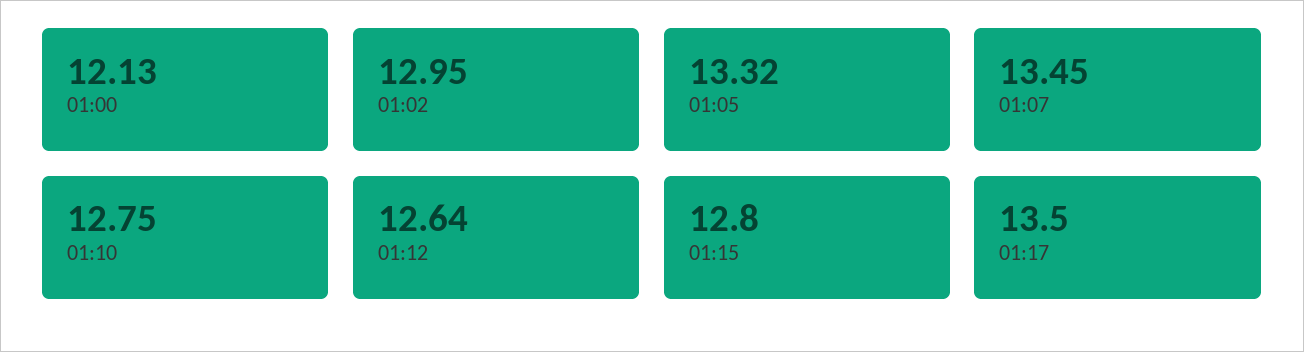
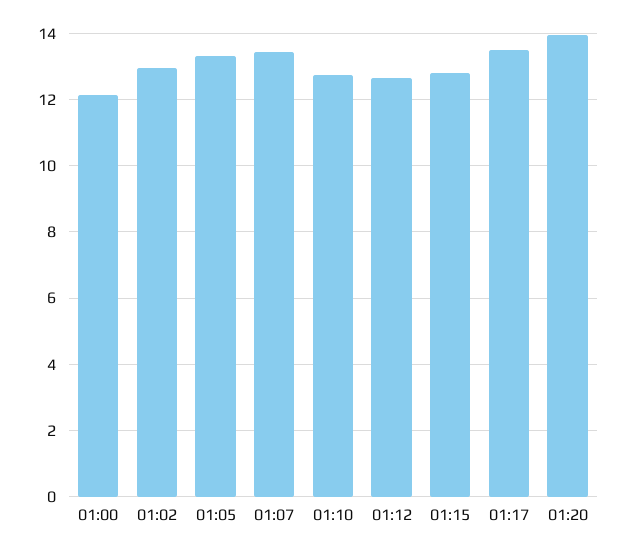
01:20: none -> 14

